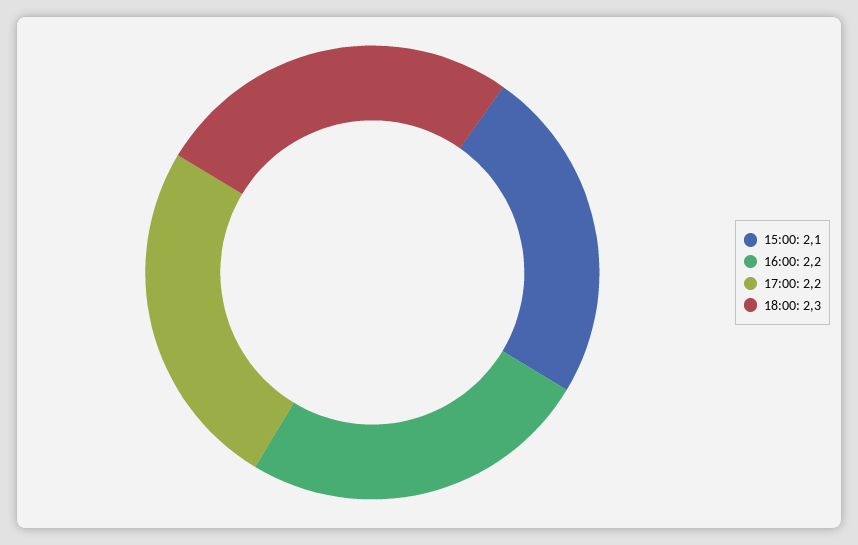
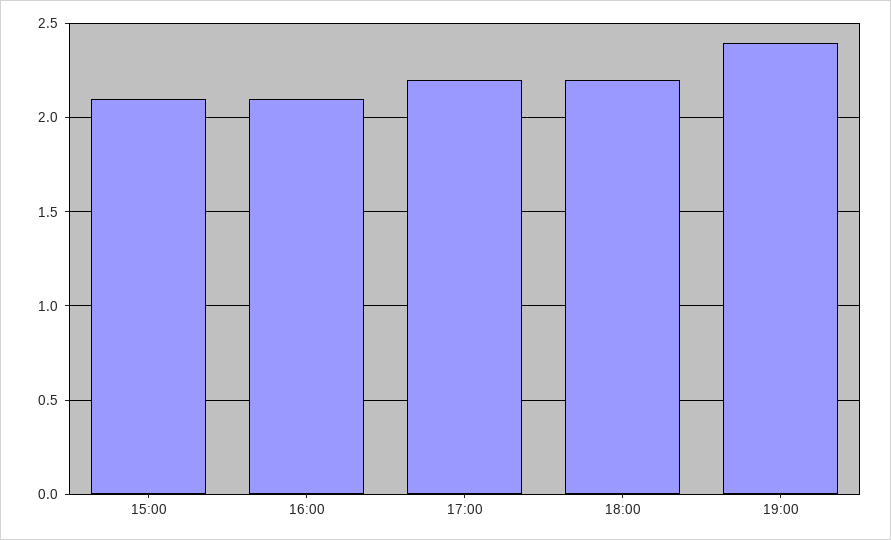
16:00: 2.2 -> 2.1
18:00: 2.3 -> 2.2
19:00: none -> 2.4

